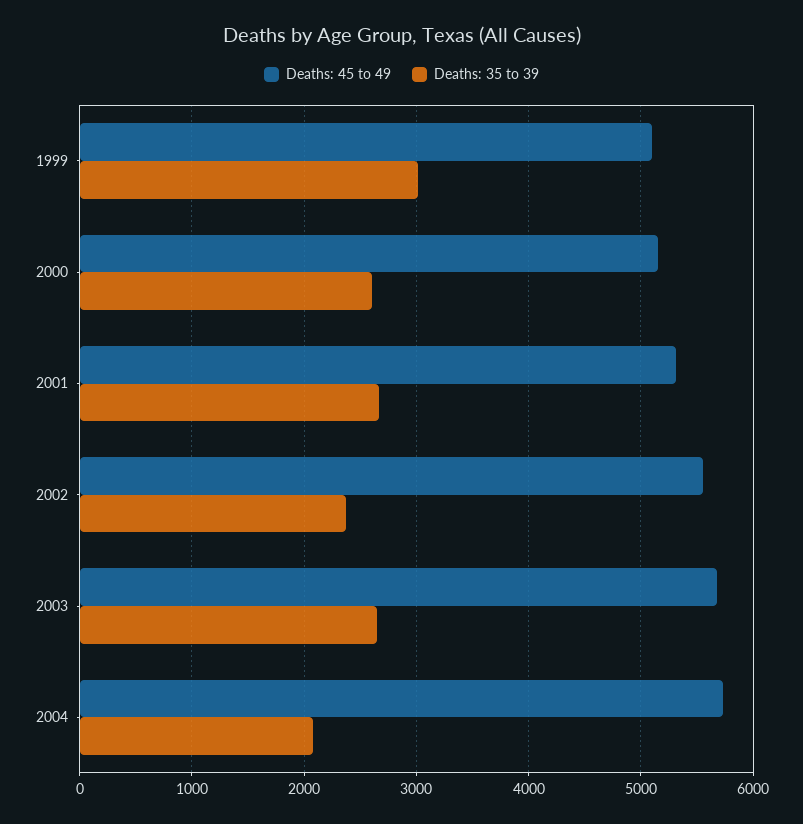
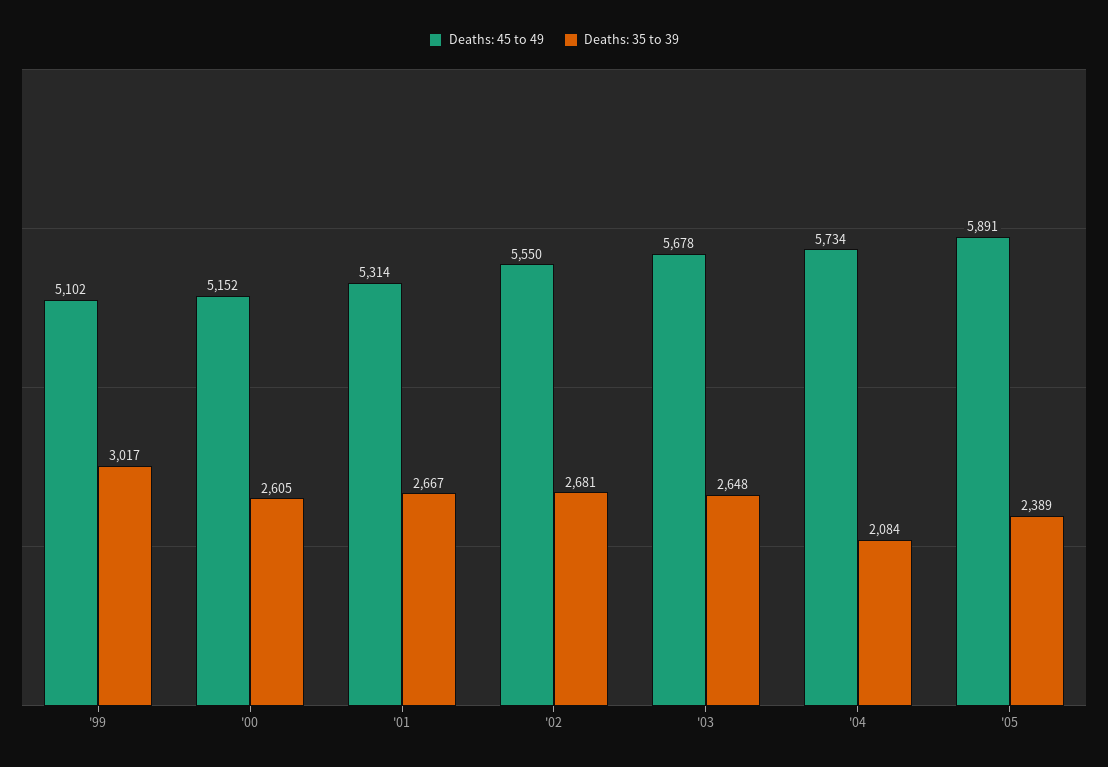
Deaths: 35 to 39, 2002: 2400 -> 2681
Deaths: 45 to 49, '05: none -> 5891
Deaths: 35 to 39, '05: none -> 2389

